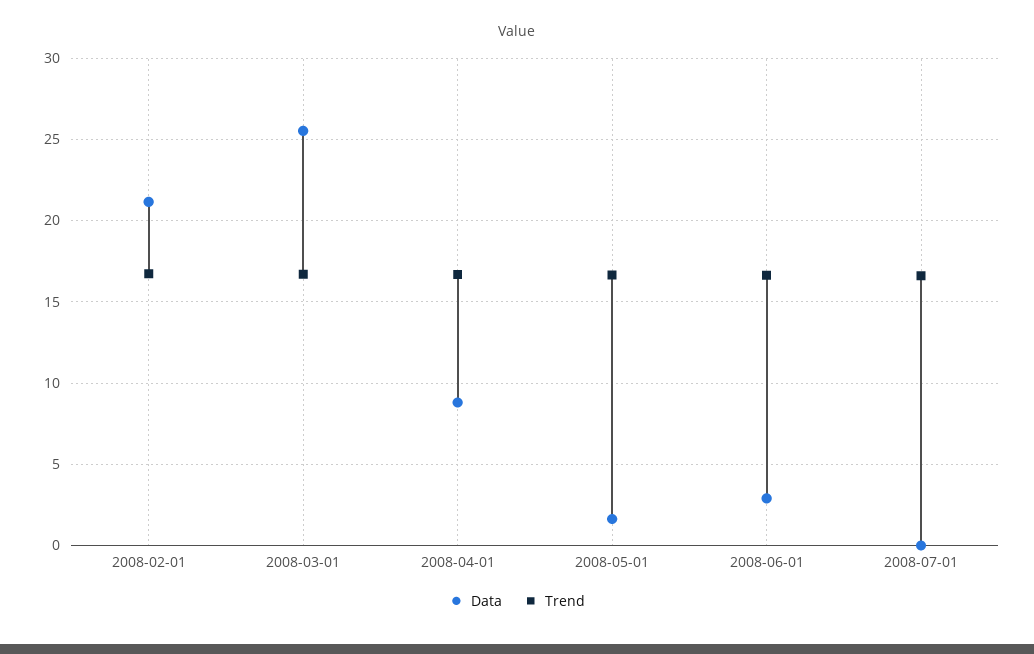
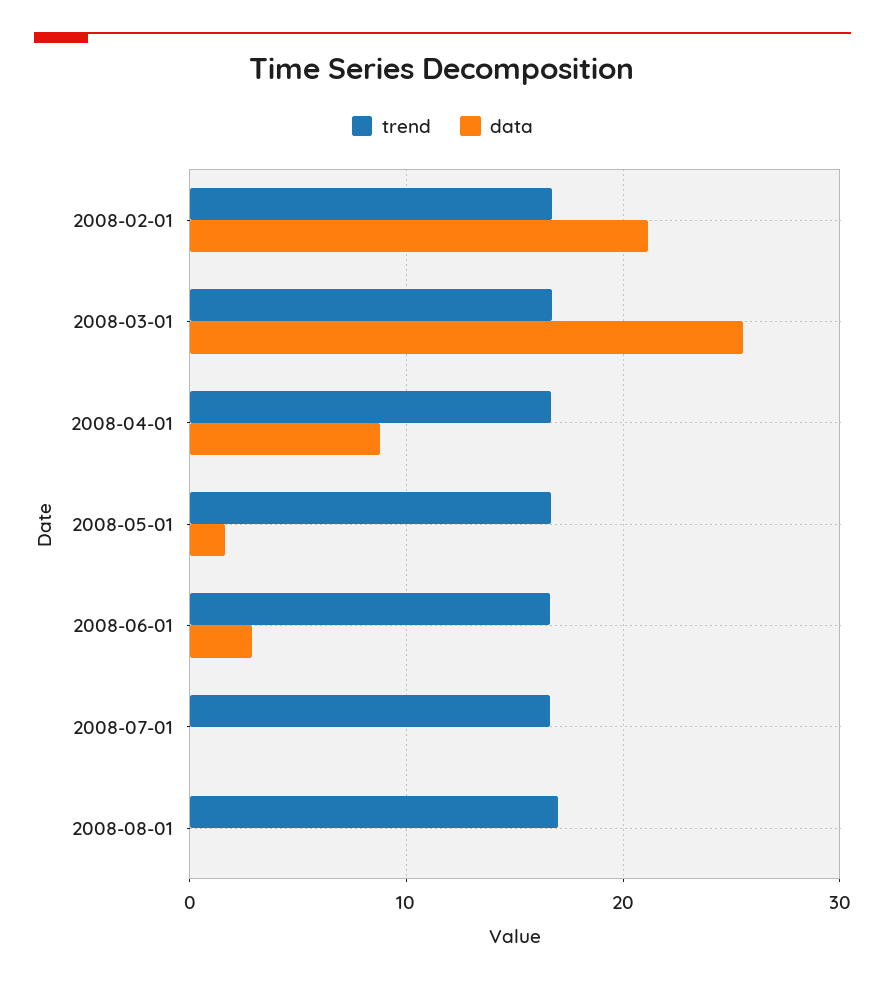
Trend, 2008-08-01: none -> 17
Data, 2008-08-01: none -> 0

